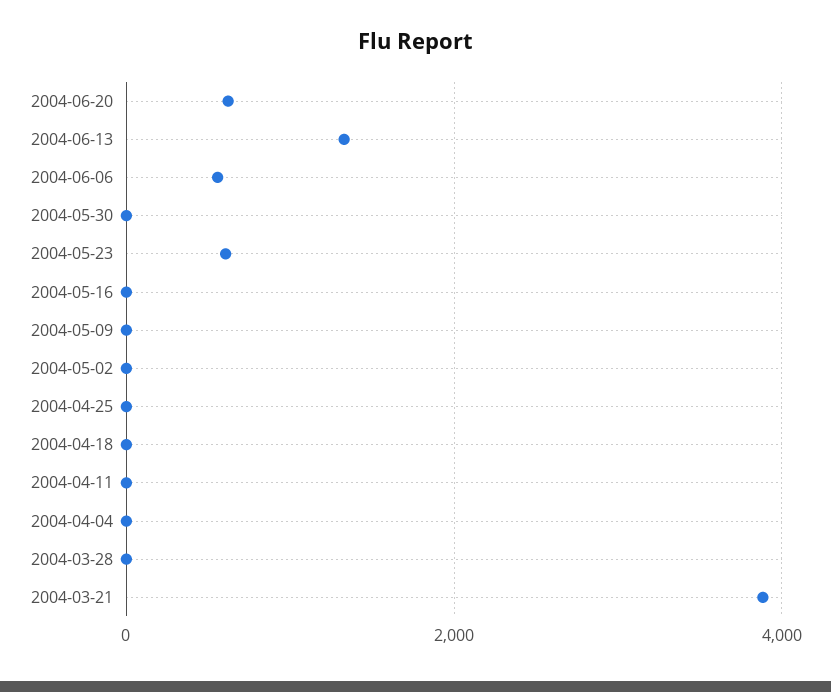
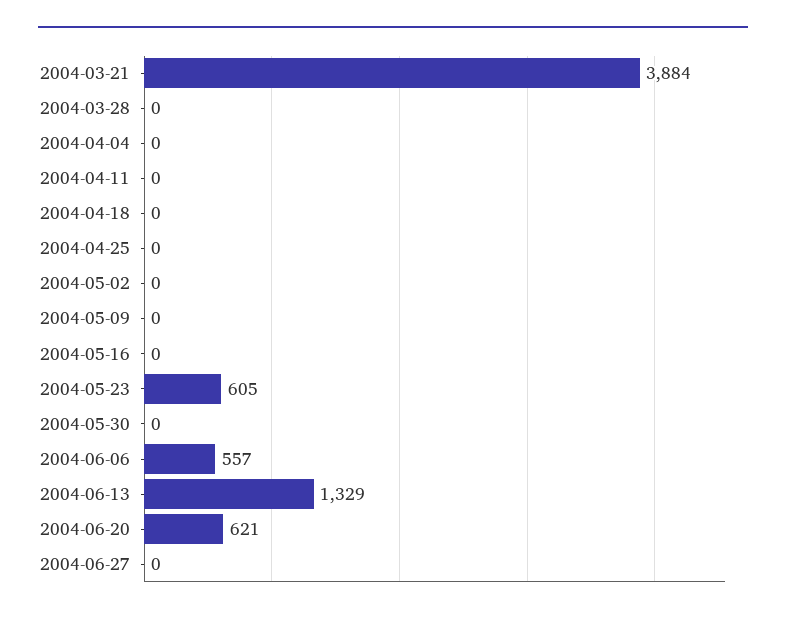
2004-06-27: none -> 0

